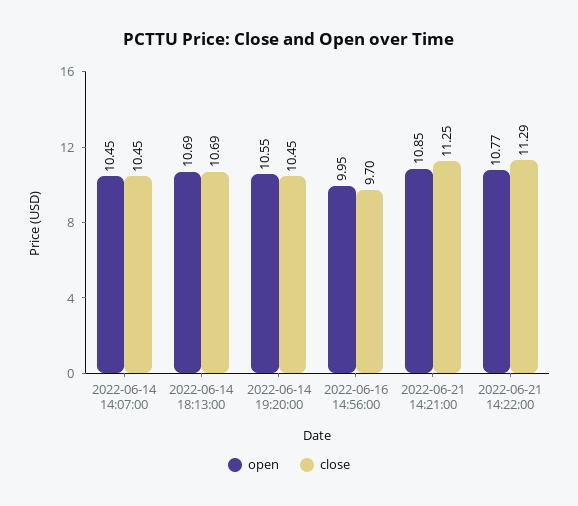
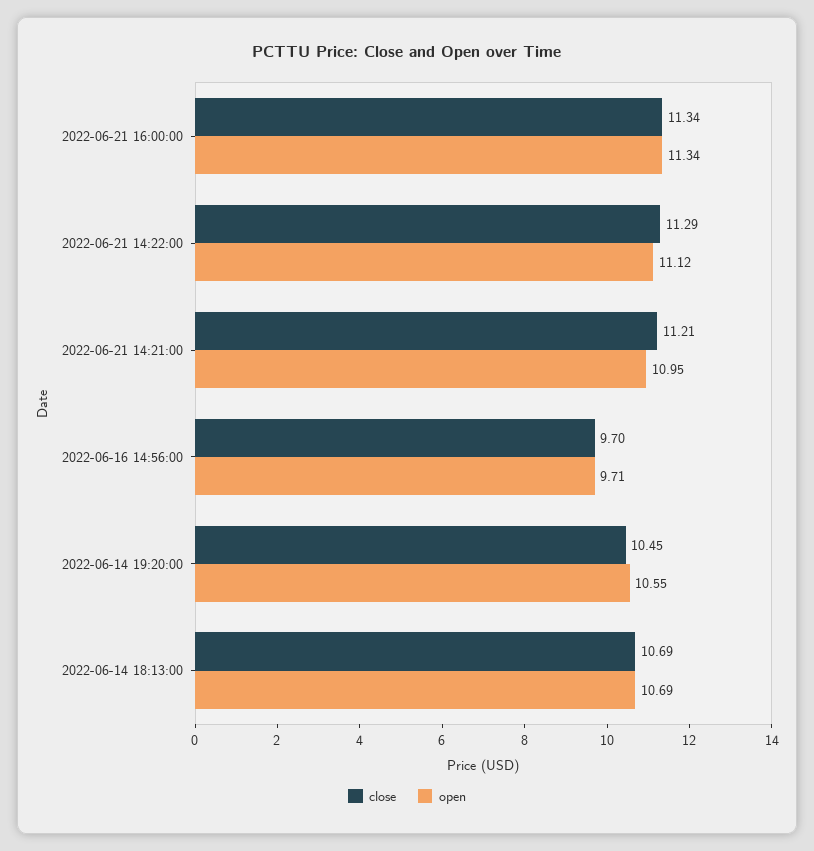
open, 2022-06-14 14:07:00: 10.45 -> none
close, 2022-06-14 14:07:00: 10.45 -> none
open, 2022-06-16 14:56:00: 9.95 -> 9.71
open, 2022-06-21 14:21:00: 10.85 -> 10.95
close, 2022-06-21 14:21:00: 11.25 -> 11.21
open, 2022-06-21 14:22:00: 10.77 -> 11.12
close, 2022-06-21 16:00:00: none -> 11.34
open, 2022-06-21 16:00:00: none -> 11.34

